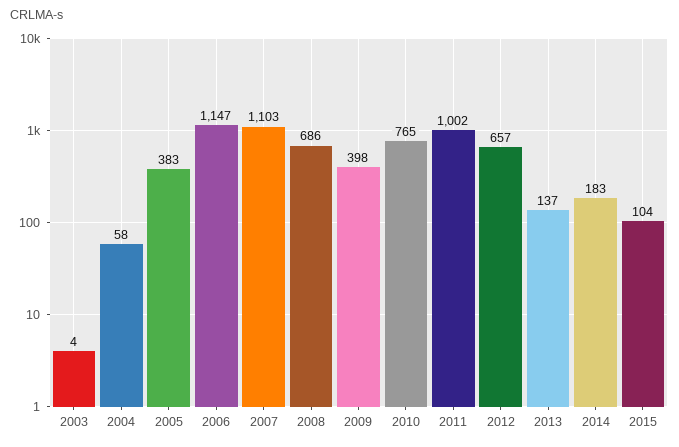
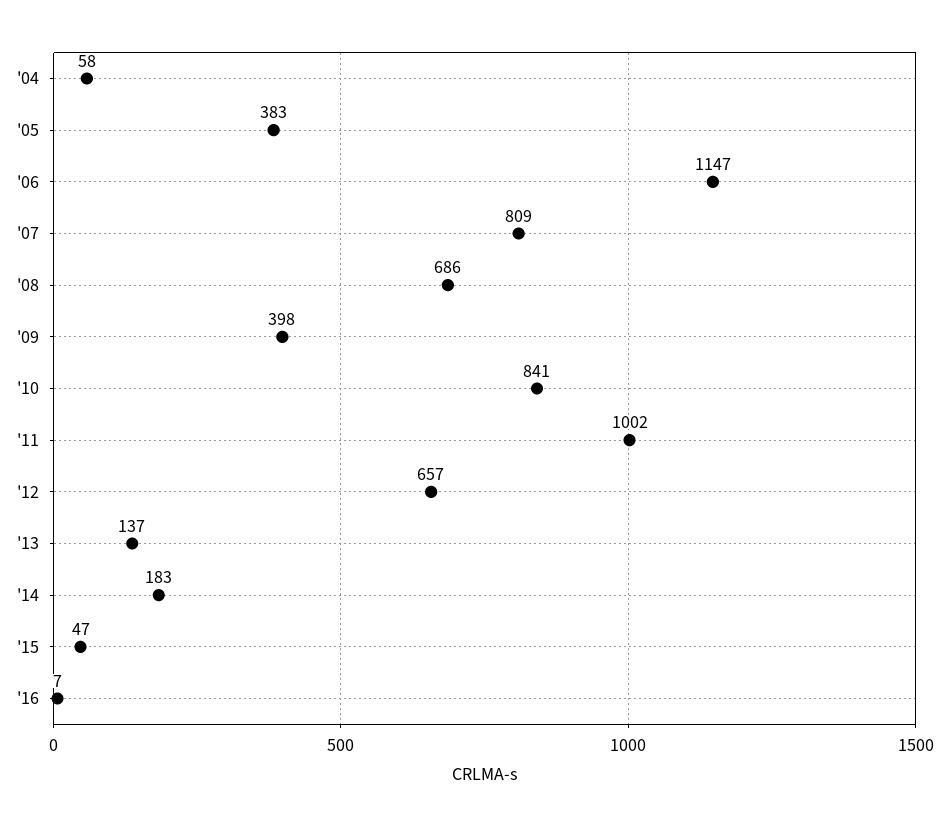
2003: 4 -> none
2007: 1103 -> 809
2010: 765 -> 841
2015: 104 -> 47
'16: none -> 7

